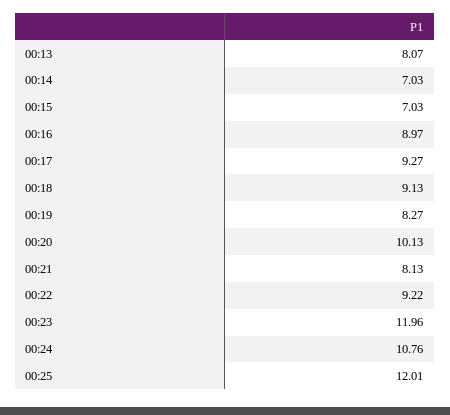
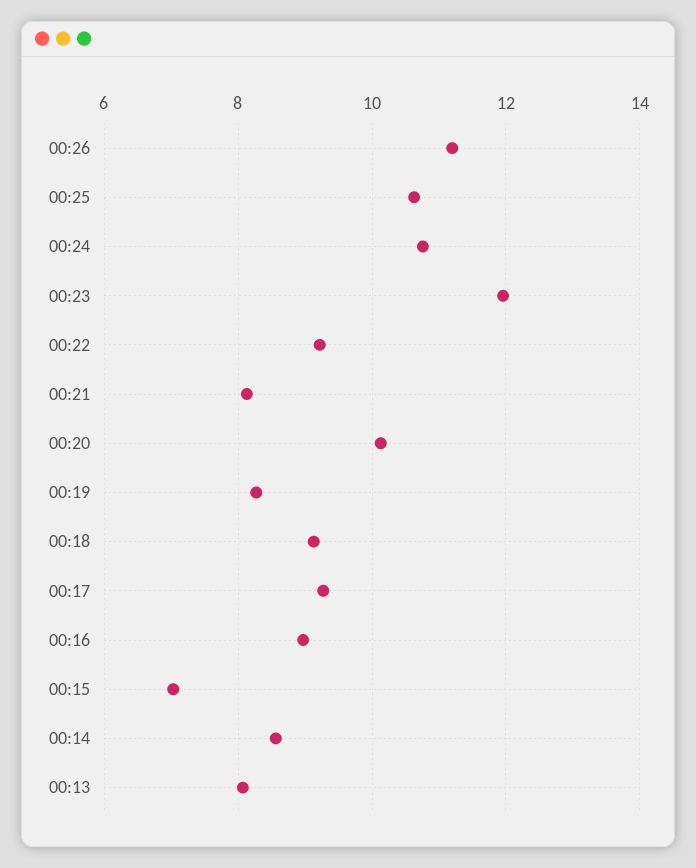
00:14: 7.03 -> 8.6
00:25: 12.01 -> 10.6
00:26: none -> 11.2

